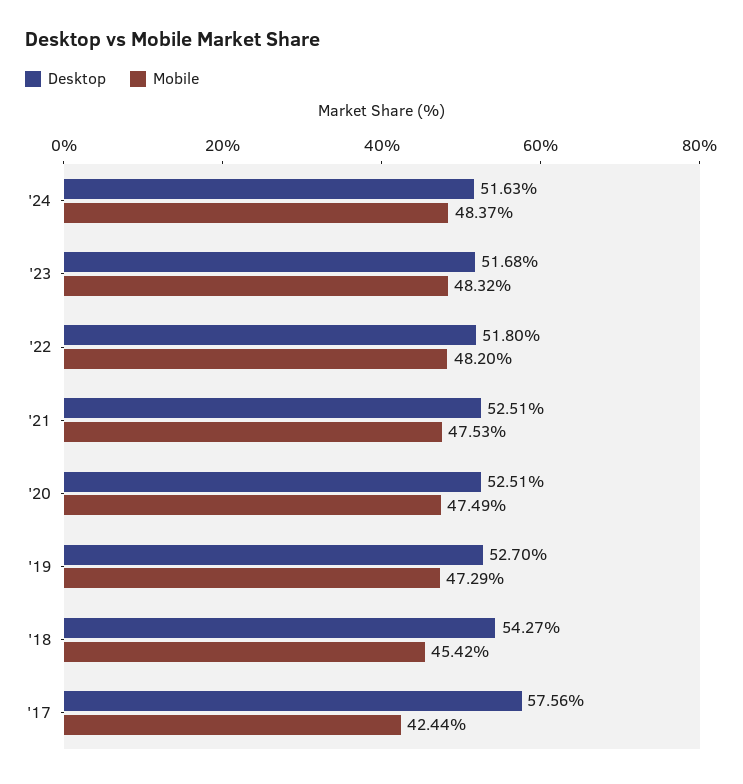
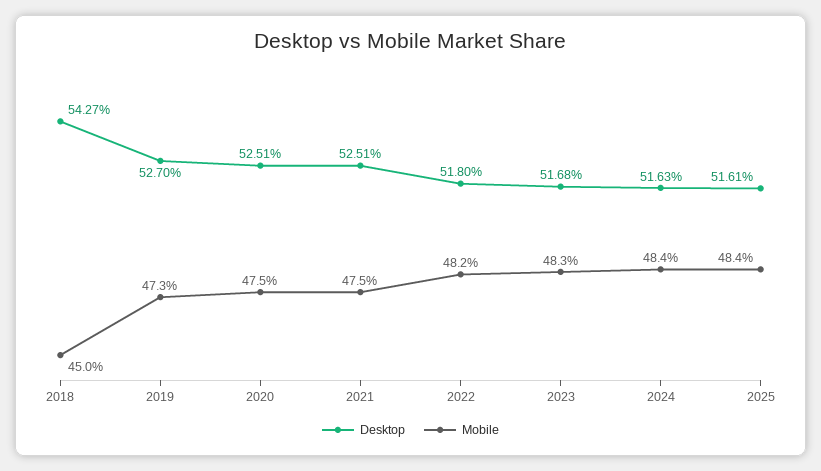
Mobile, '18: 45.42 -> 45
Desktop, '17: 57.56 -> none
Mobile, '17: 42.44 -> none
Desktop, 2025: none -> 51.61
Mobile, 2025: none -> 48.4

